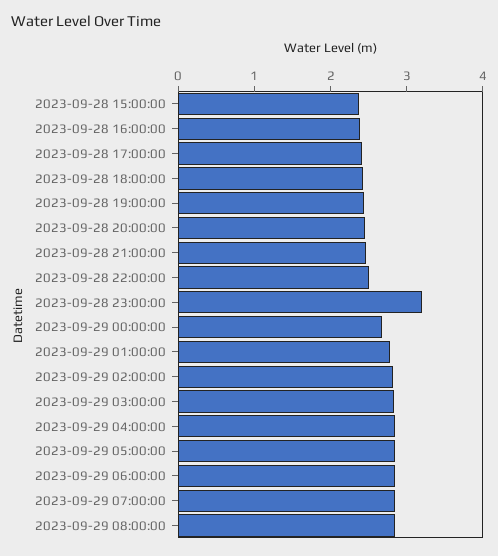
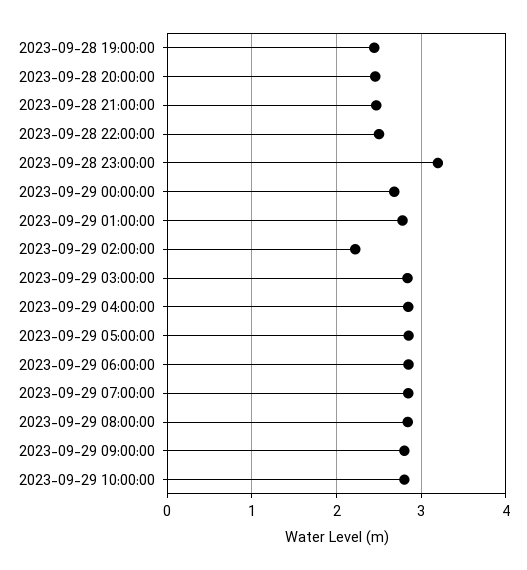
2023-09-28 15:00:00: 2.4 -> none
2023-09-28 16:00:00: 2.4 -> none
2023-09-28 17:00:00: 2.4 -> none
2023-09-28 18:00:00: 2.4 -> none
2023-09-29 02:00:00: 2.8 -> 2.2
2023-09-29 09:00:00: none -> 2.8
2023-09-29 10:00:00: none -> 2.8

